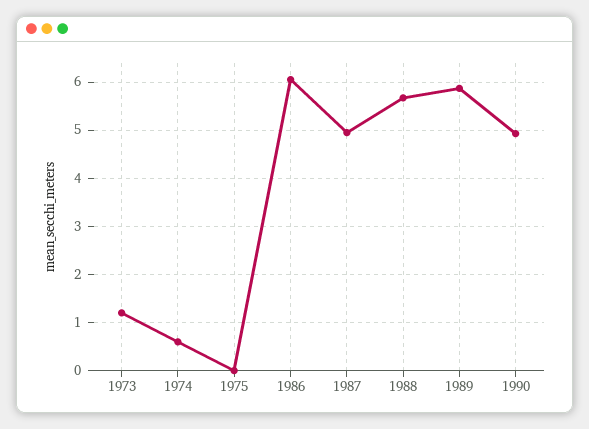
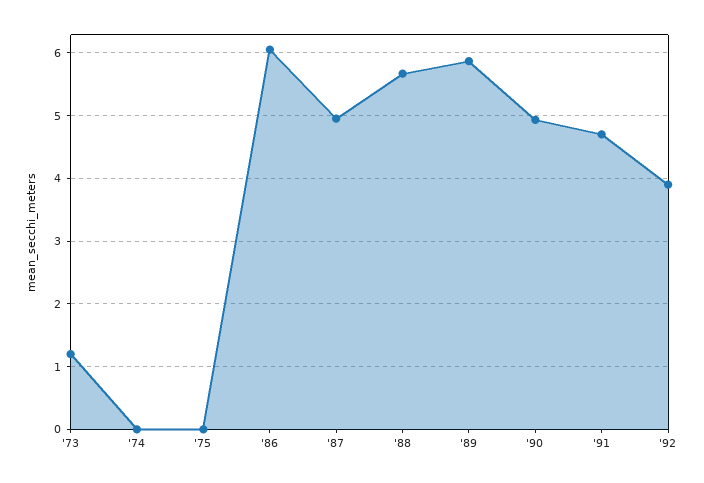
1974: 0.6 -> 0
'91: none -> 4.7
'92: none -> 3.9

